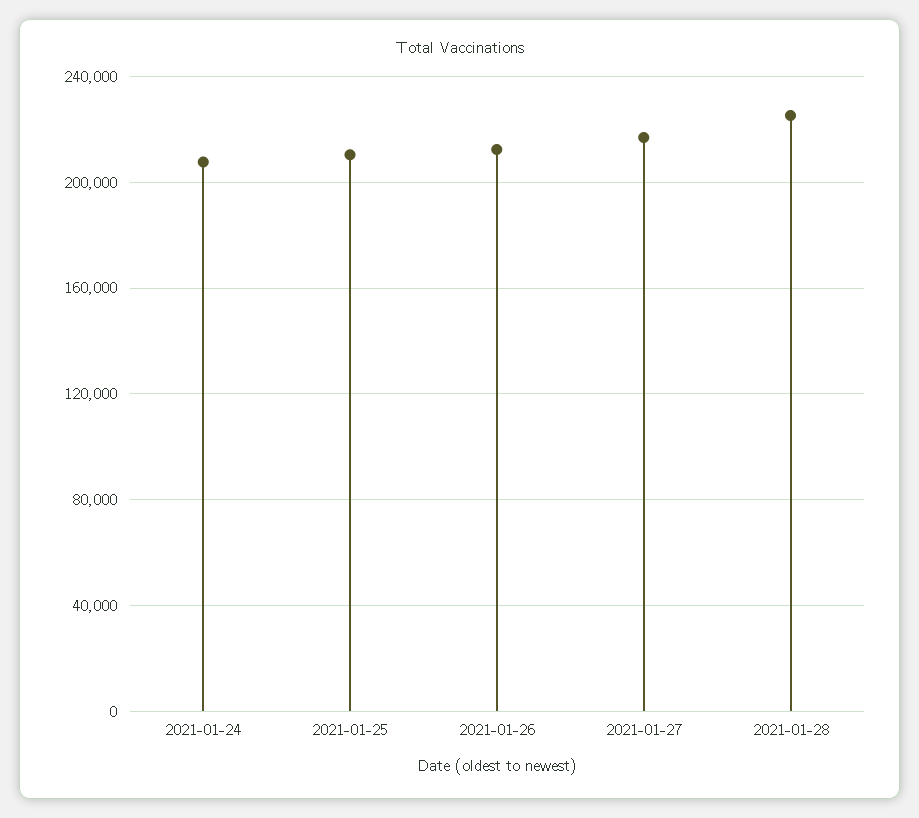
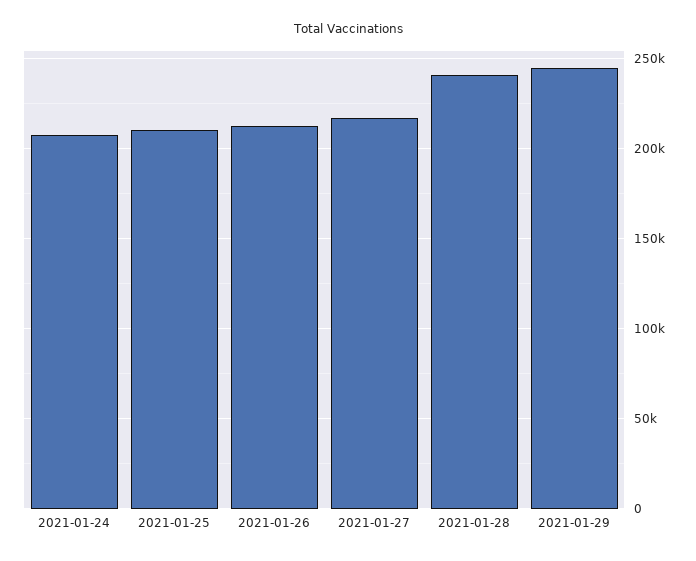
2021-01-28: 225000 -> 240000
2021-01-29: none -> 245000

